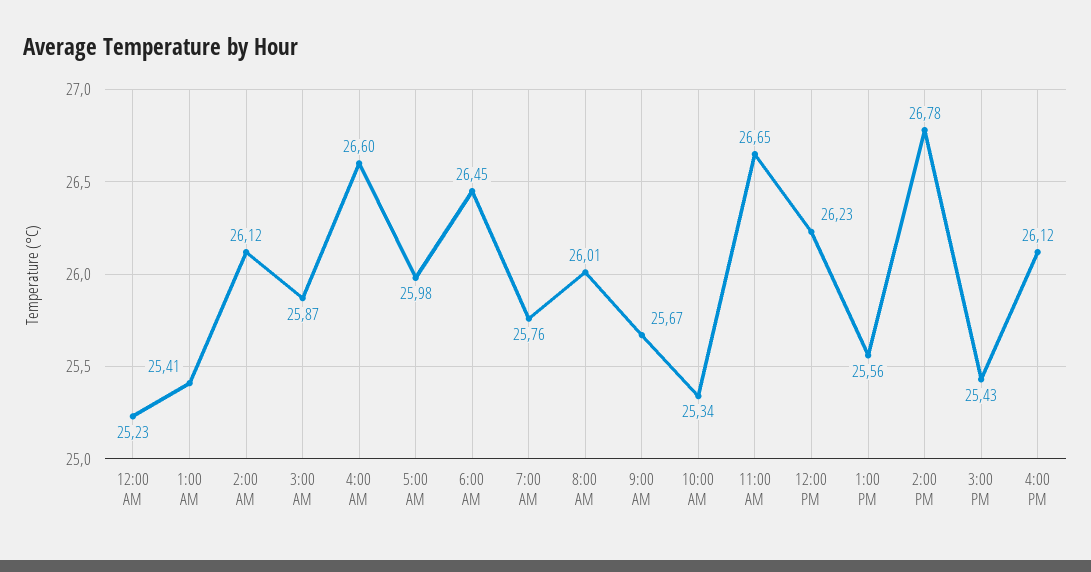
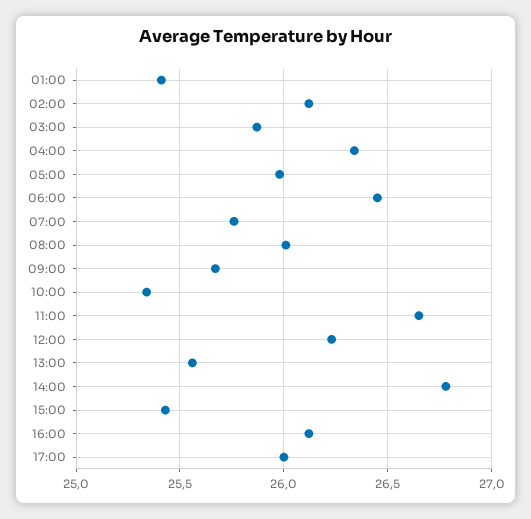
12:00 AM: 25.23 -> none
4:00 AM: 26.6 -> 26.35
17:00: none -> 26

